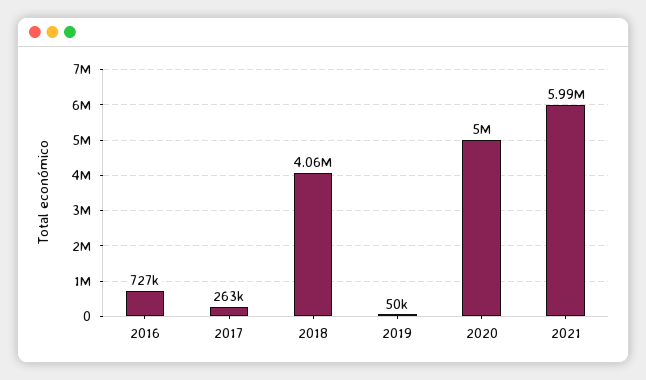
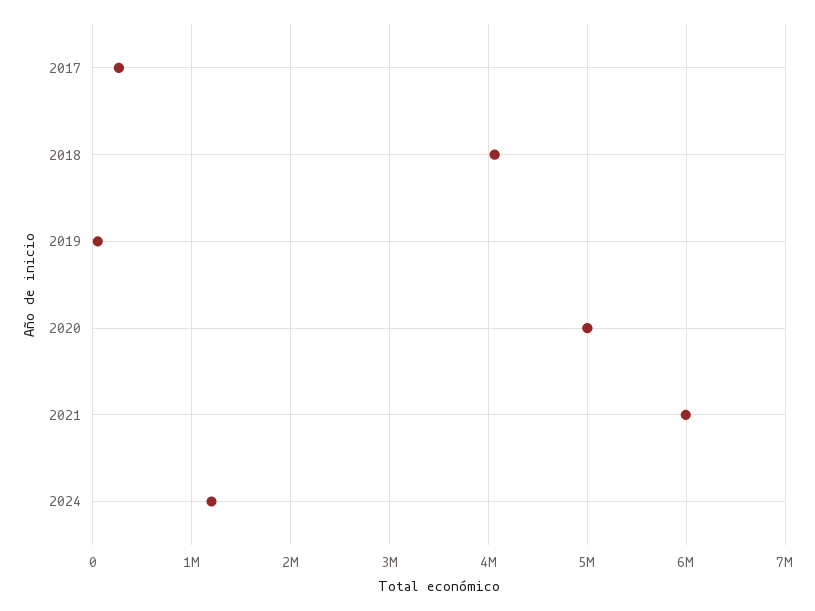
2016: 727000 -> none
2024: none -> 1200000

